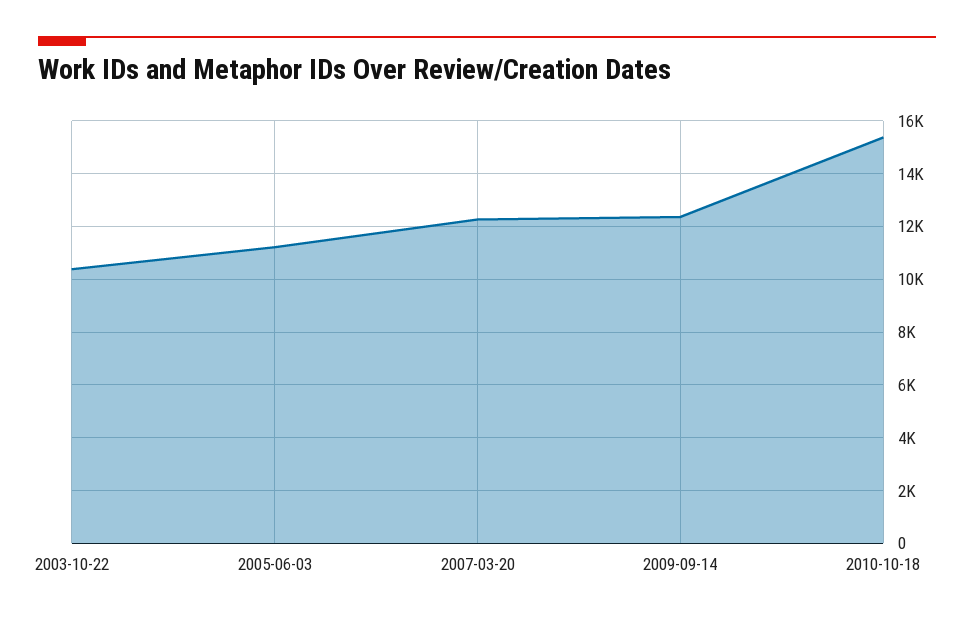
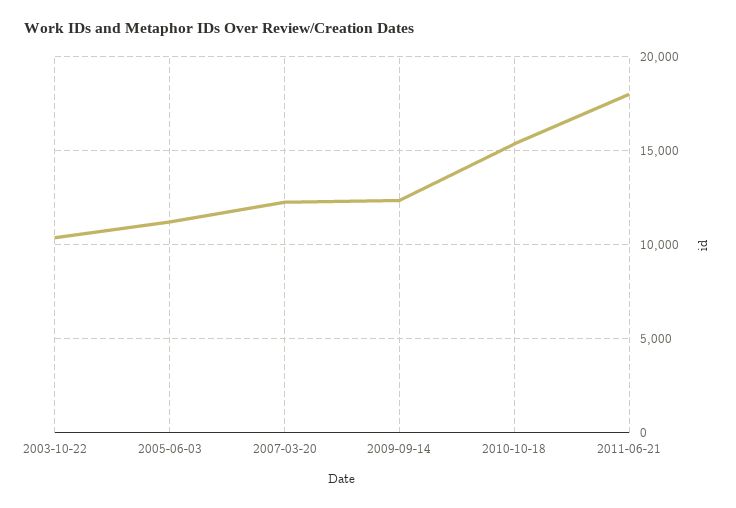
2011-06-21: none -> 18000

